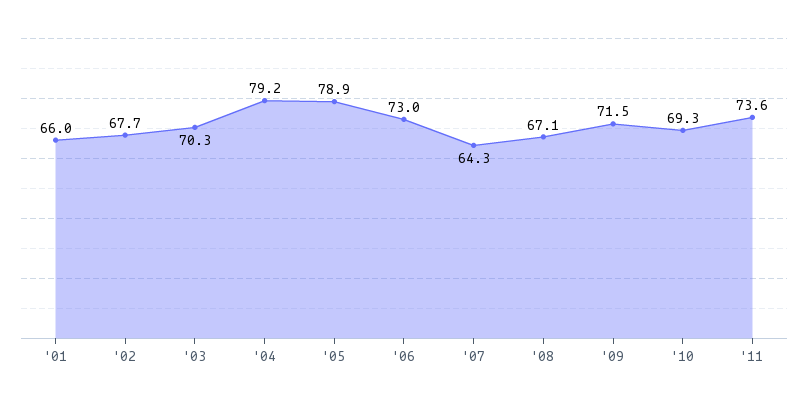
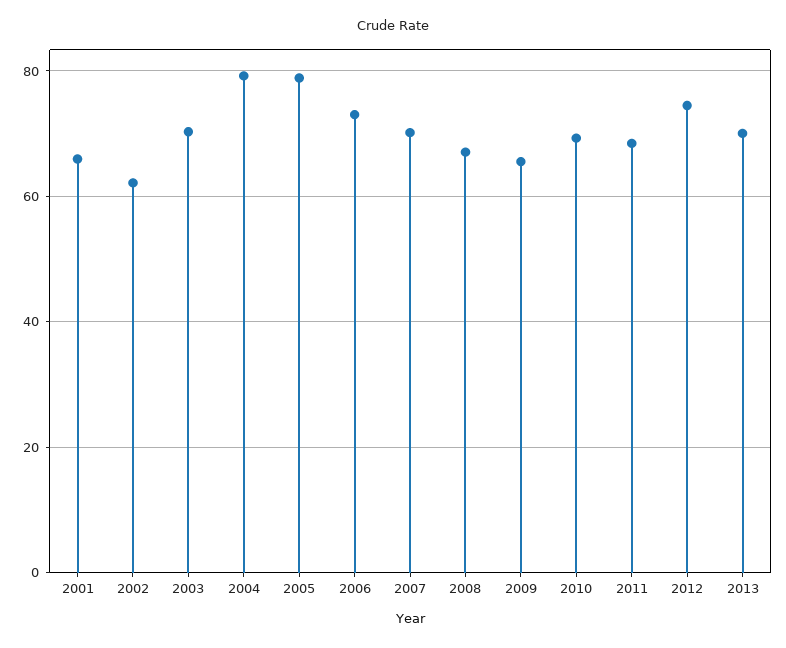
'02: 67.7 -> 62
'07: 64.3 -> 70
'09: 71.5 -> 66
'11: 73.6 -> 68
2012: none -> 74
2013: none -> 70

